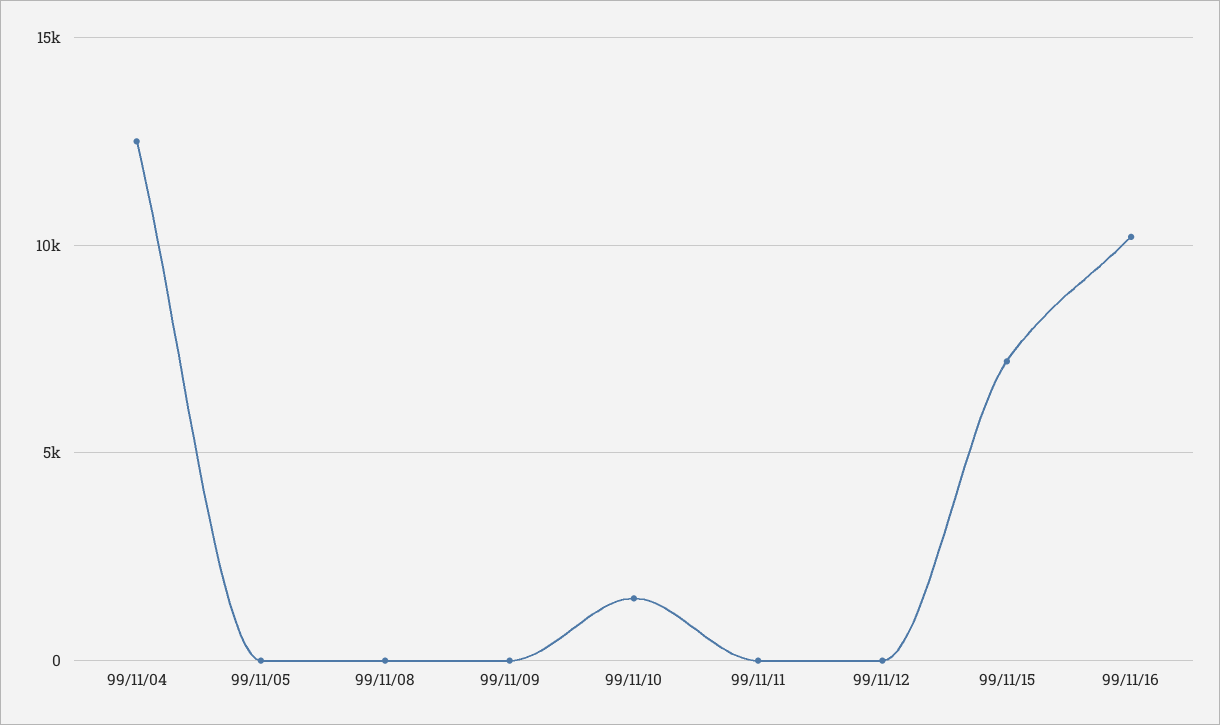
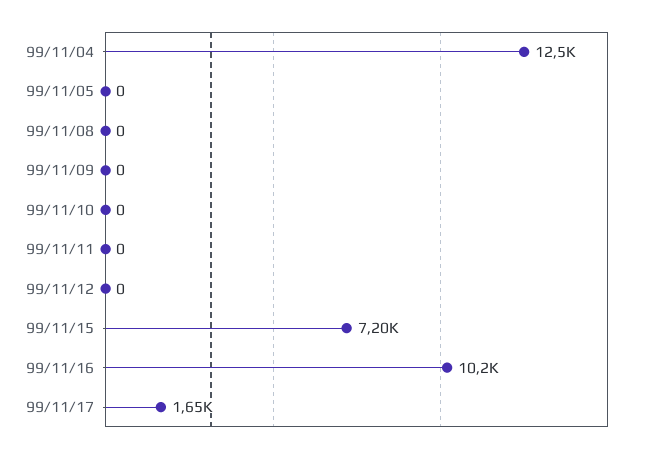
99/11/10: 1500 -> 0
99/11/17: none -> 1650

